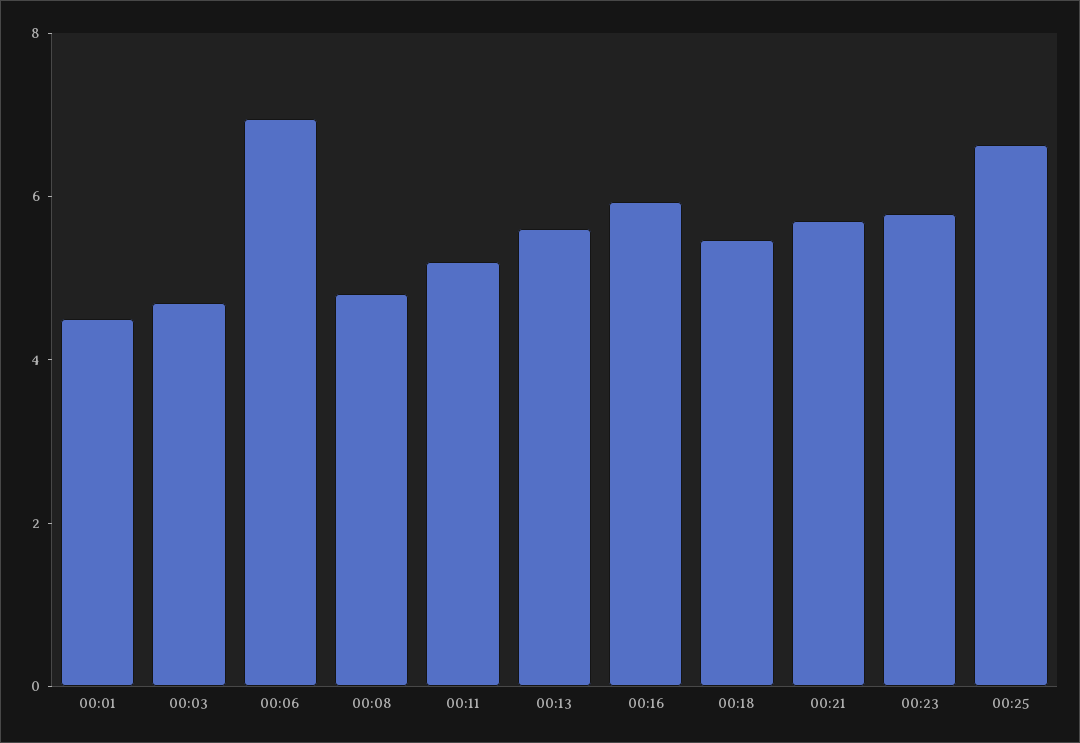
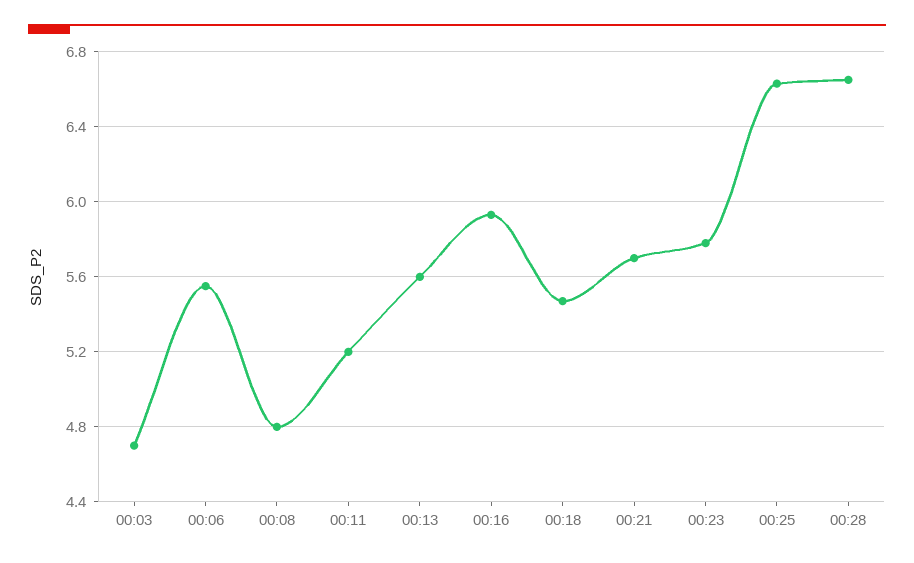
00:01: 4.5 -> none
00:06: 7 -> 5.55
00:28: none -> 6.65

